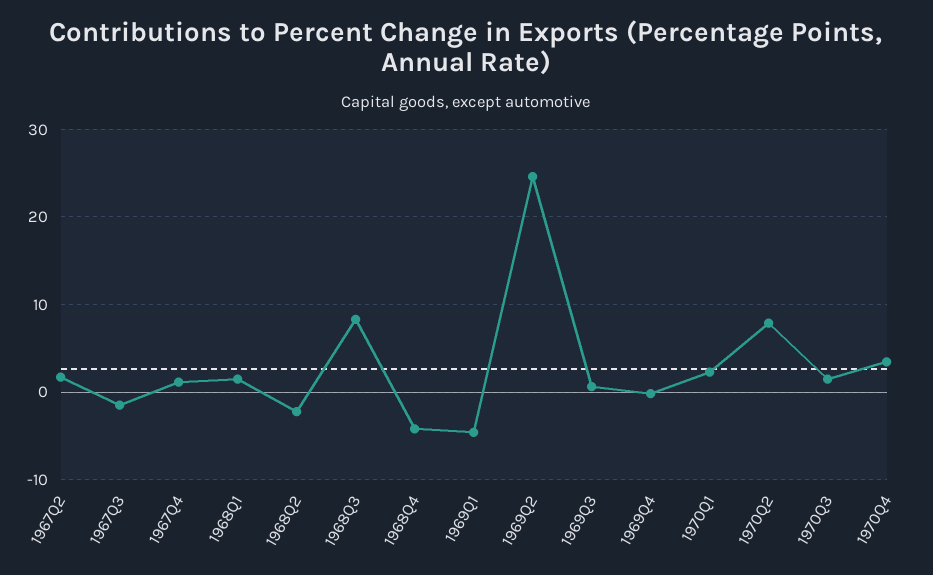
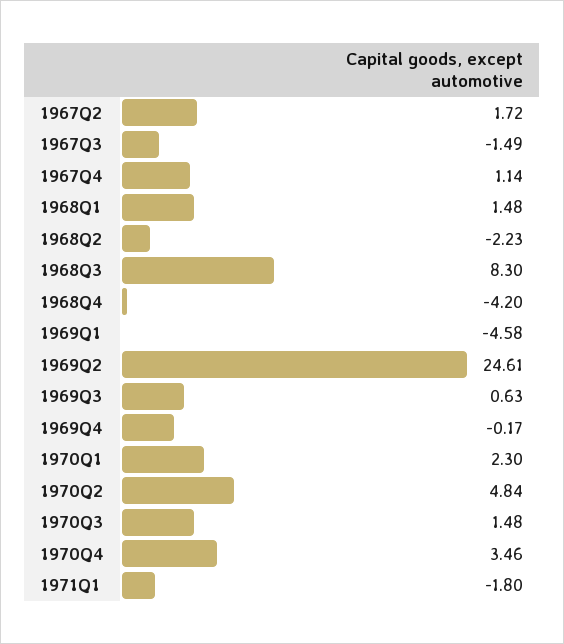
1970Q2: 8 -> 4.84
1971Q1: none -> -1.8

